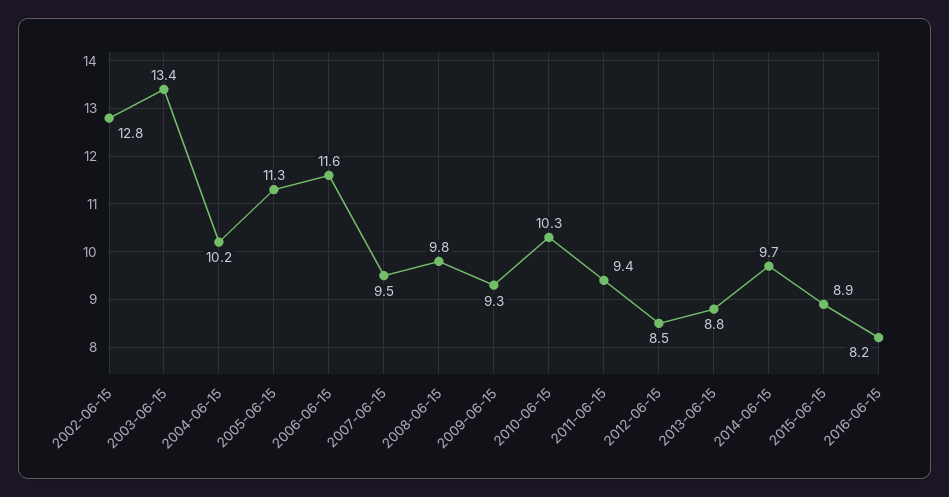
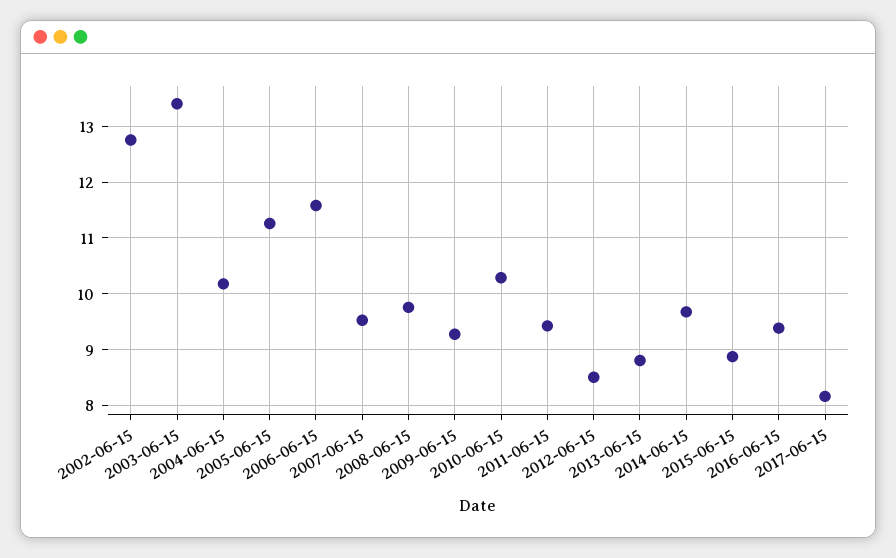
2016-06-15: 8.2 -> 9.4
2017-06-15: none -> 8.2

